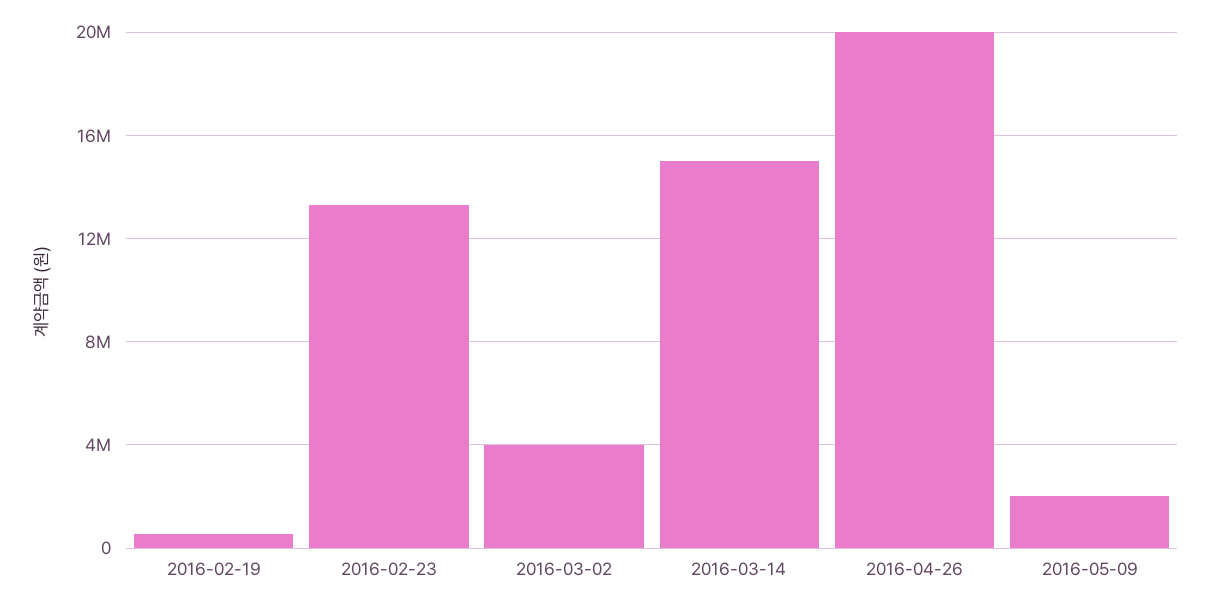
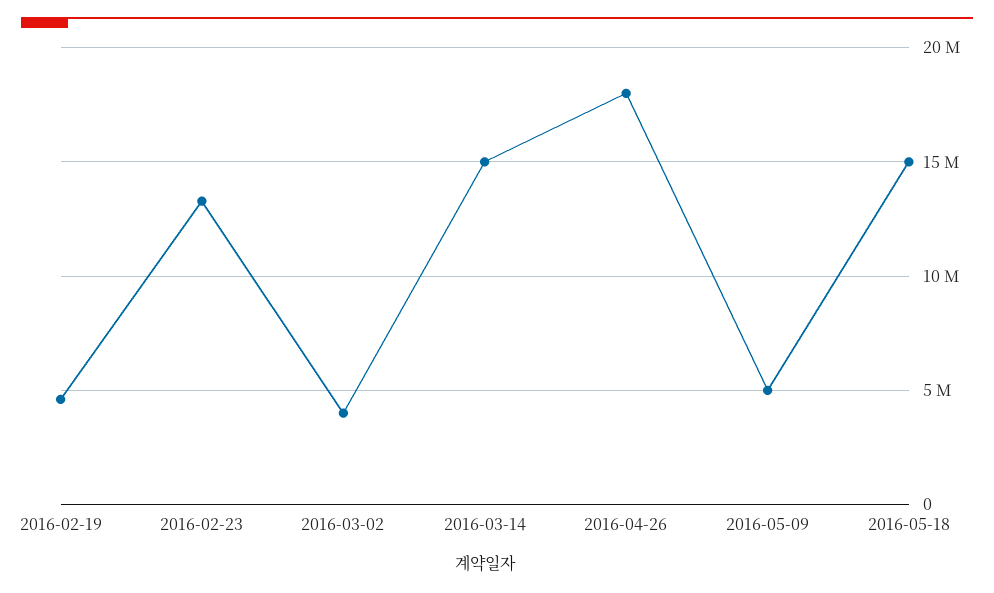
2016-02-19: 500000 -> 4500000
2016-04-26: 20000000 -> 18000000
2016-05-09: 2000000 -> 5000000
2016-05-18: none -> 15000000

